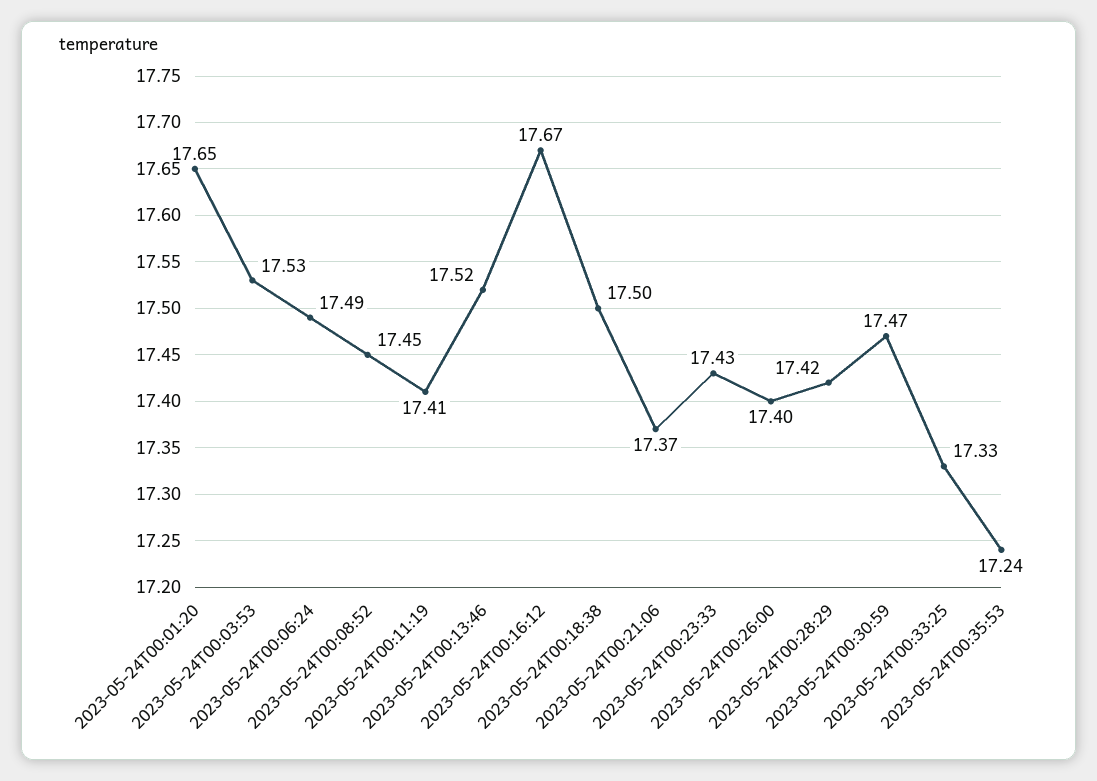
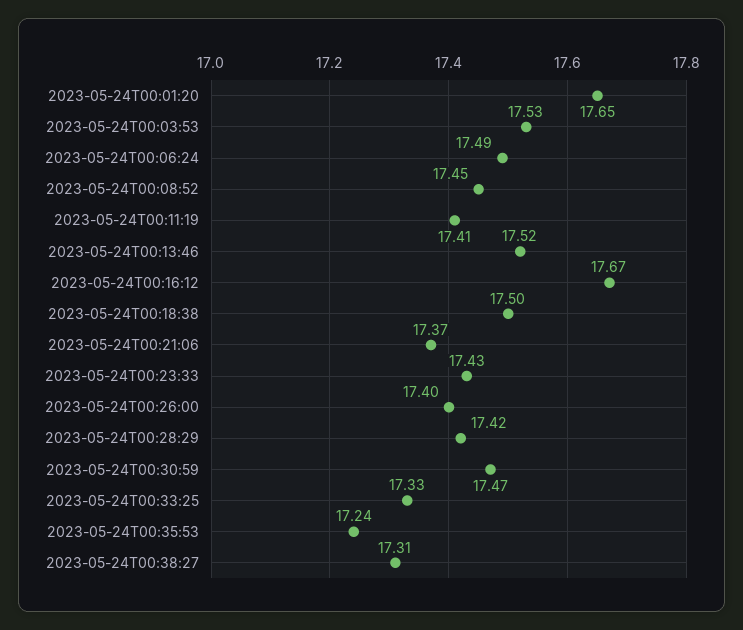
2023-05-24T00:38:27: none -> 17.31

